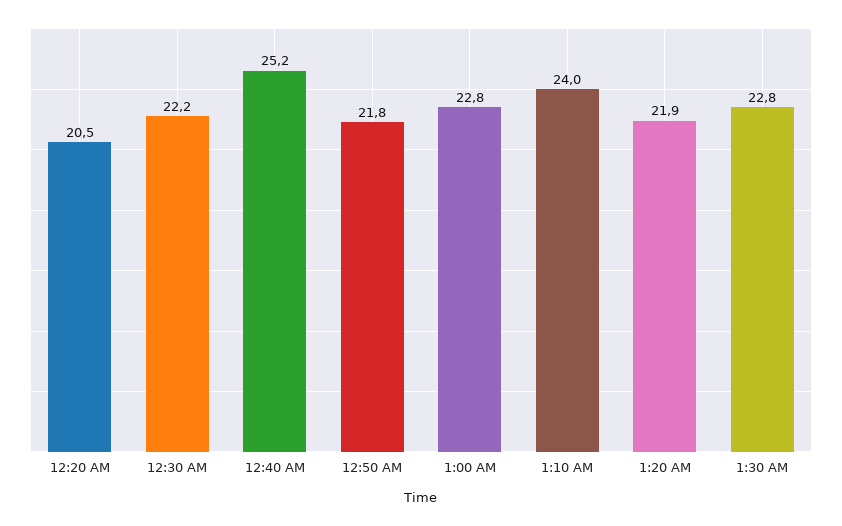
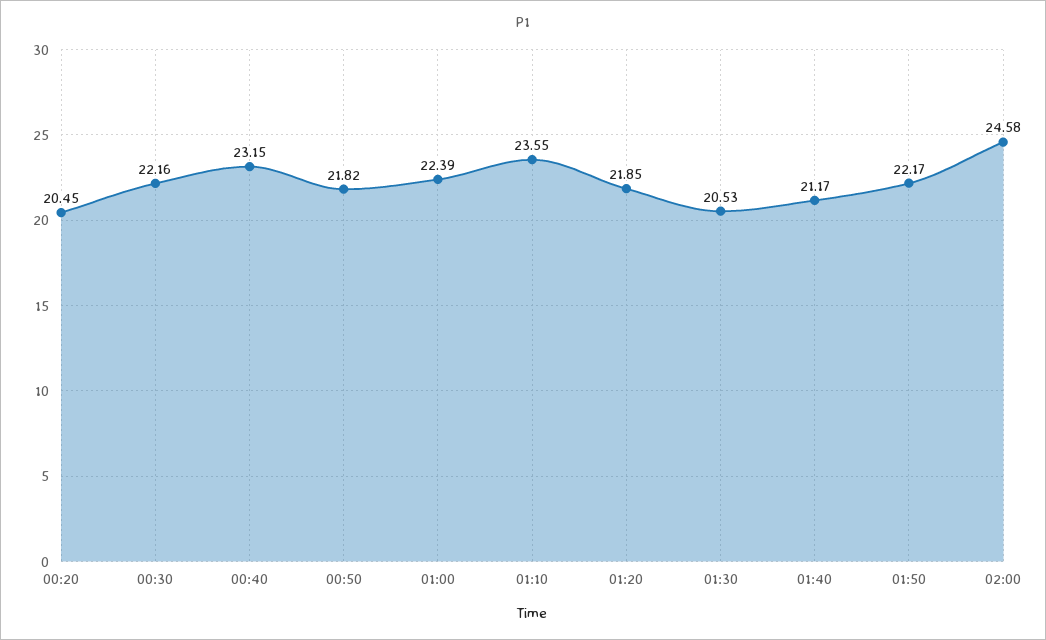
12:40 AM: 25.2 -> 23.15
1:00 AM: 22.8 -> 22.39
1:10 AM: 24 -> 23.55
1:30 AM: 22.8 -> 20.53
01:40: none -> 21.17
01:50: none -> 22.17
02:00: none -> 24.58

